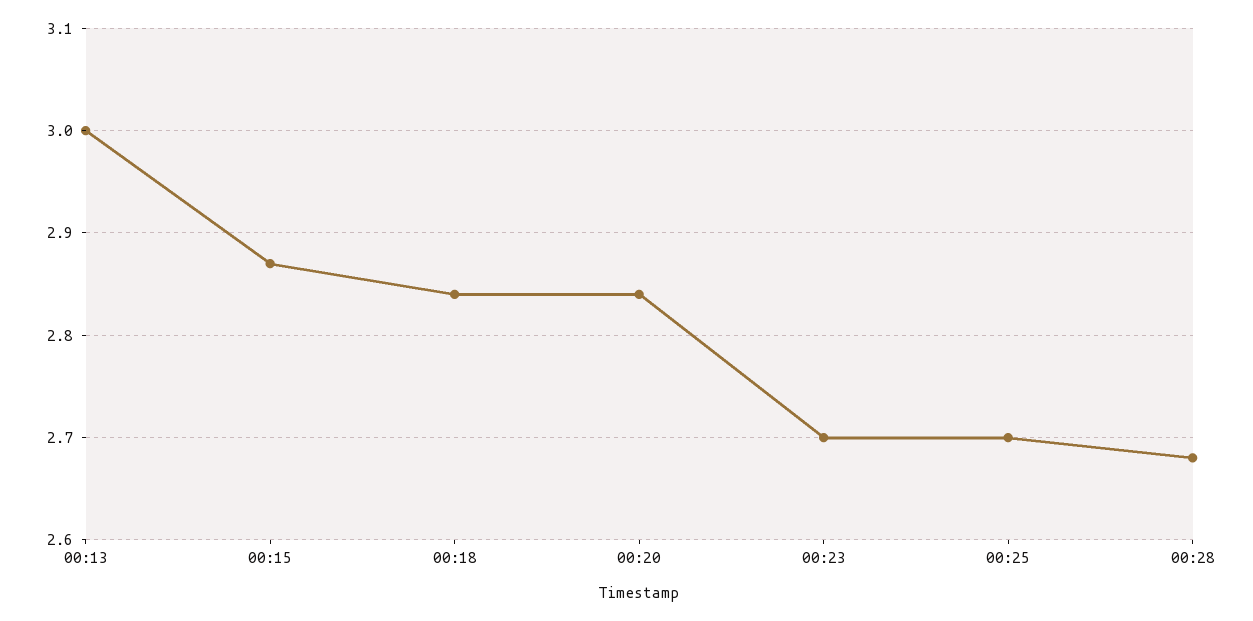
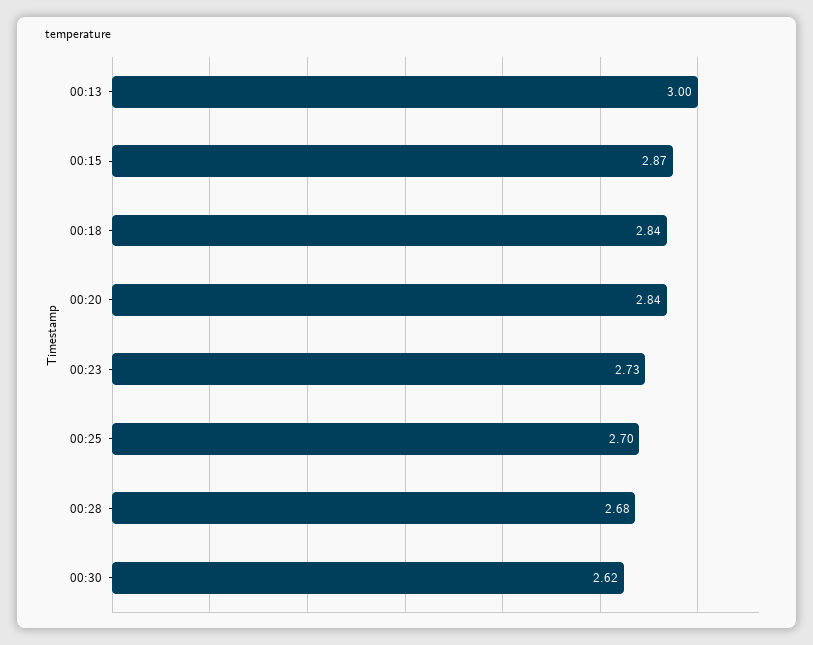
00:23: 2.7 -> 2.73
00:30: none -> 2.62

